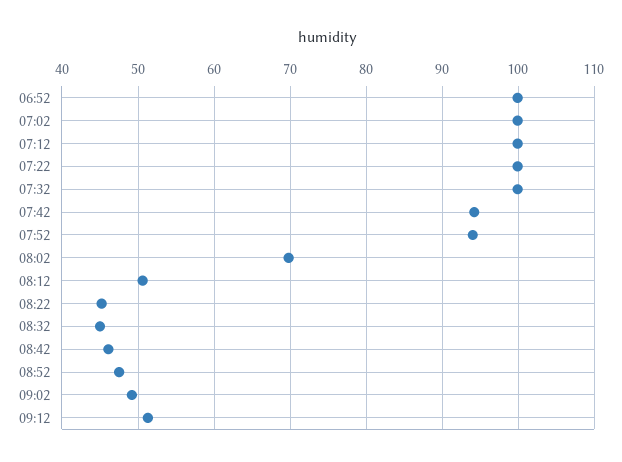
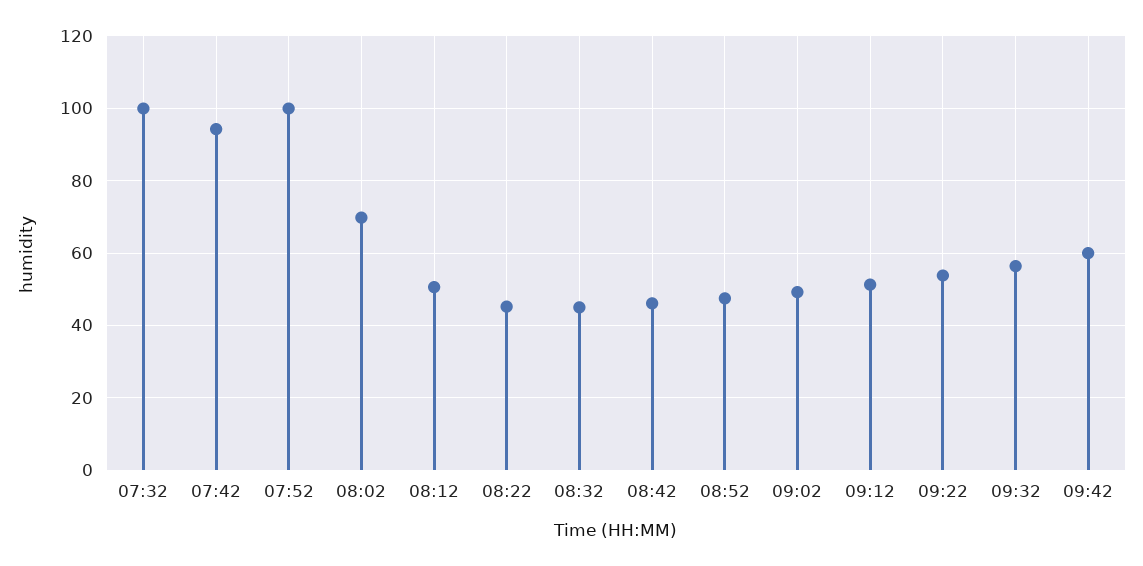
06:52: 100 -> none
07:02: 100 -> none
07:12: 100 -> none
07:22: 100 -> none
07:52: 94 -> 100
09:22: none -> 54
09:32: none -> 56
09:42: none -> 60

